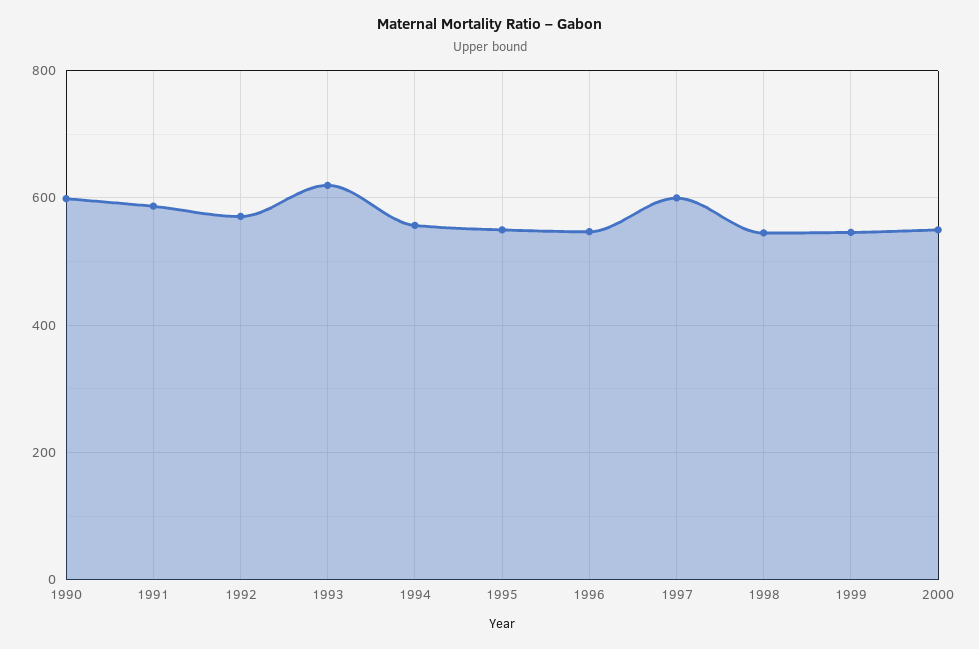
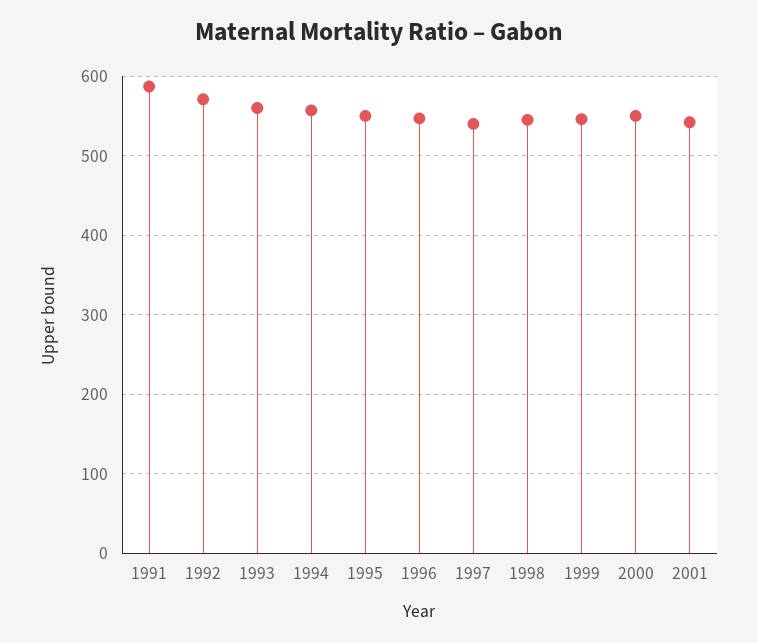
1990: 600 -> none
1993: 620 -> 560
1997: 600 -> 540
2001: none -> 540

